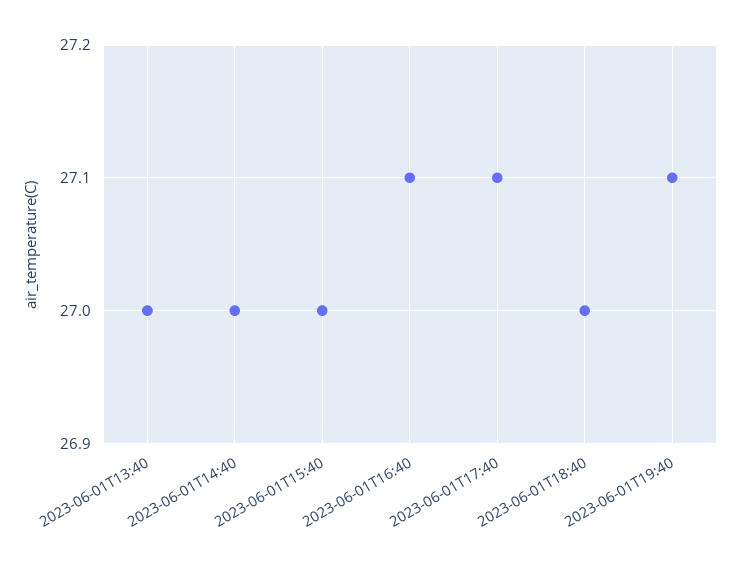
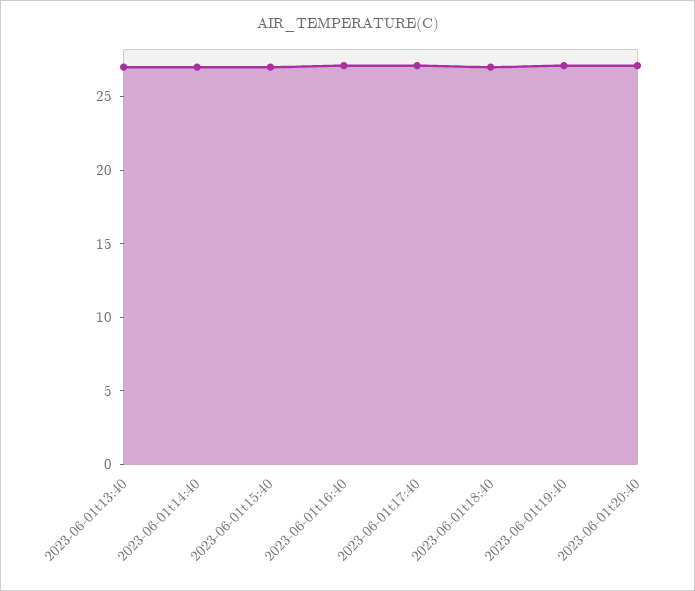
2023-06-01t20:40: none -> 27

